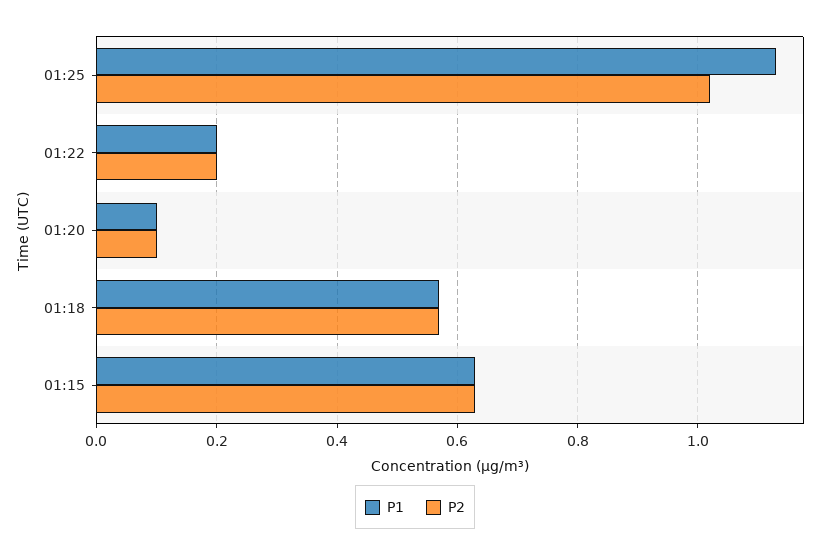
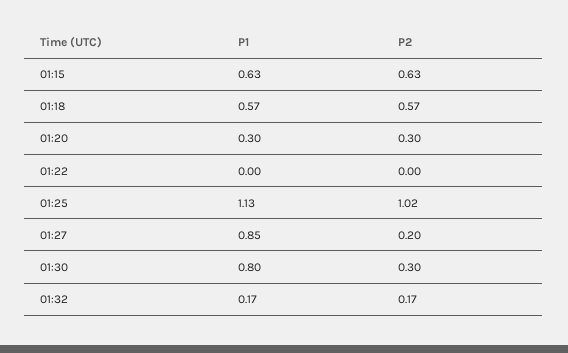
P1, 01:22: 0.2 -> 0
P2, 01:22: 0.2 -> 0
P1, 01:20: 0.1 -> 0.3
P2, 01:20: 0.1 -> 0.3
P1, 01:27: none -> 0.85
P2, 01:27: none -> 0.2
P1, 01:30: none -> 0.8
P2, 01:30: none -> 0.3
P1, 01:32: none -> 0.17
P2, 01:32: none -> 0.17

